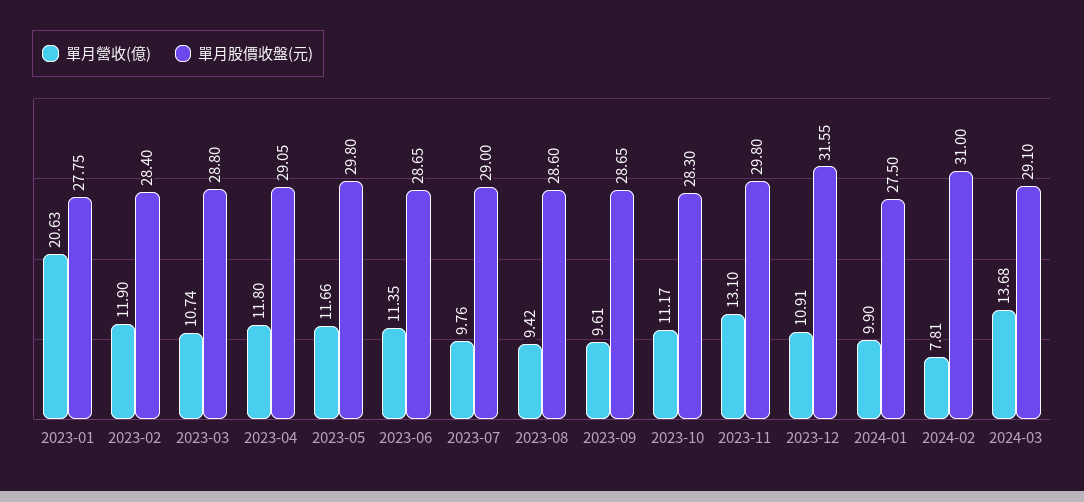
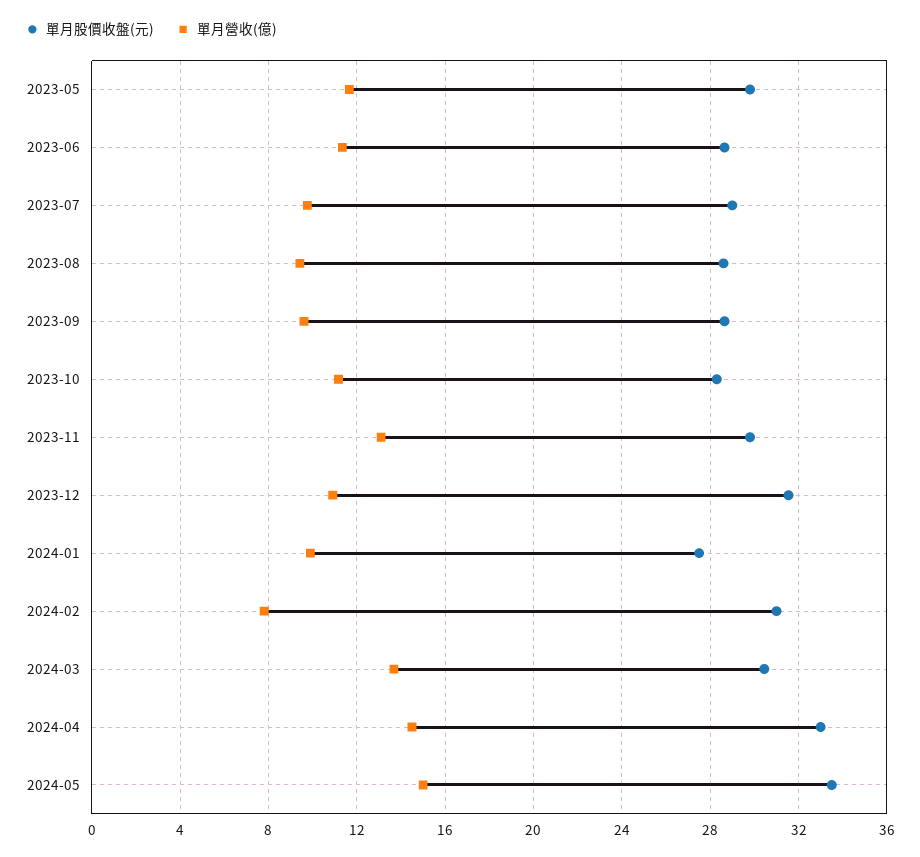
單月營收(億), 2023-01: 20.63 -> none
單月股價收盤(元), 2023-01: 27.75 -> none
單月營收(億), 2023-02: 11.9 -> none
單月股價收盤(元), 2023-02: 28.4 -> none
單月營收(億), 2023-03: 10.74 -> none
單月股價收盤(元), 2023-03: 28.8 -> none
單月營收(億), 2023-04: 11.8 -> none
單月股價收盤(元), 2023-04: 29.05 -> none
單月股價收盤(元), 2024-03: 29.1 -> 30.5
單月股價收盤(元), 2024-04: none -> 33
單月營收(億), 2024-04: none -> 14.5
單月股價收盤(元), 2024-05: none -> 33.5
單月營收(億), 2024-05: none -> 15

